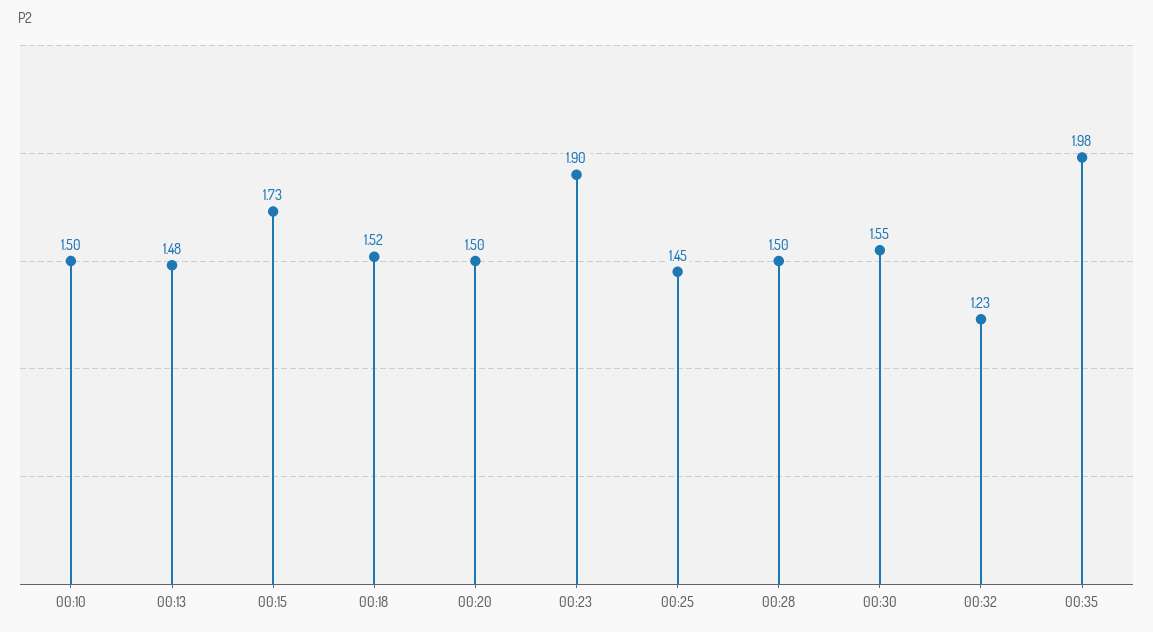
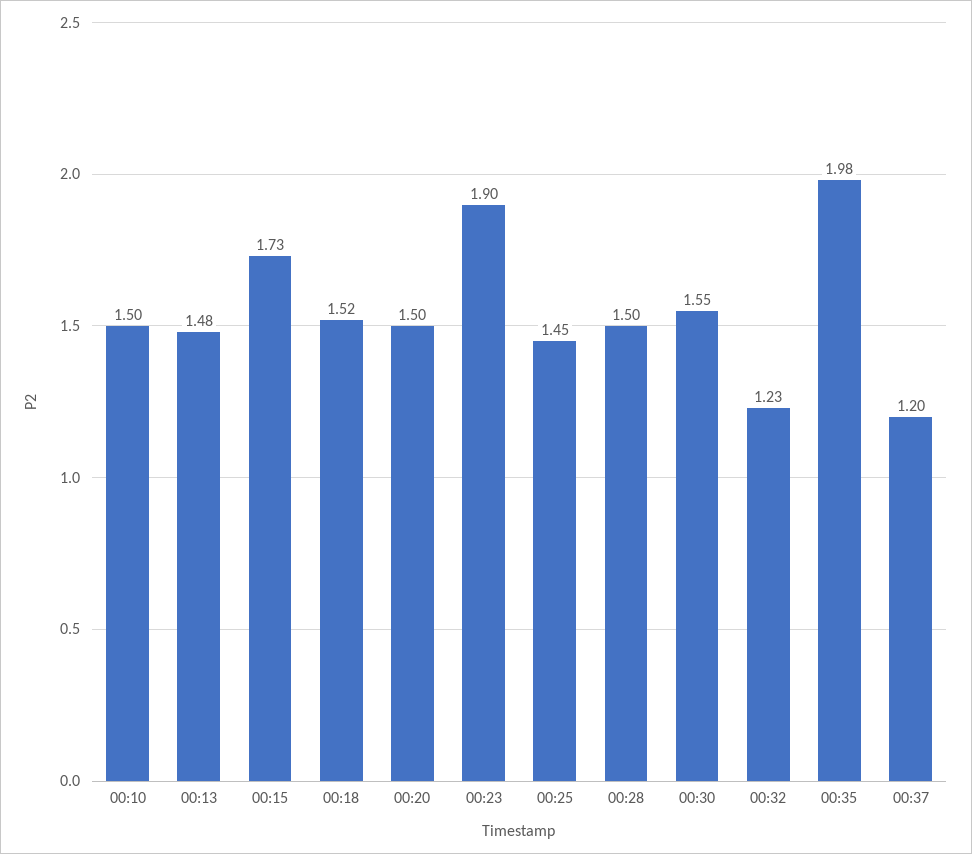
00:37: none -> 1.2

